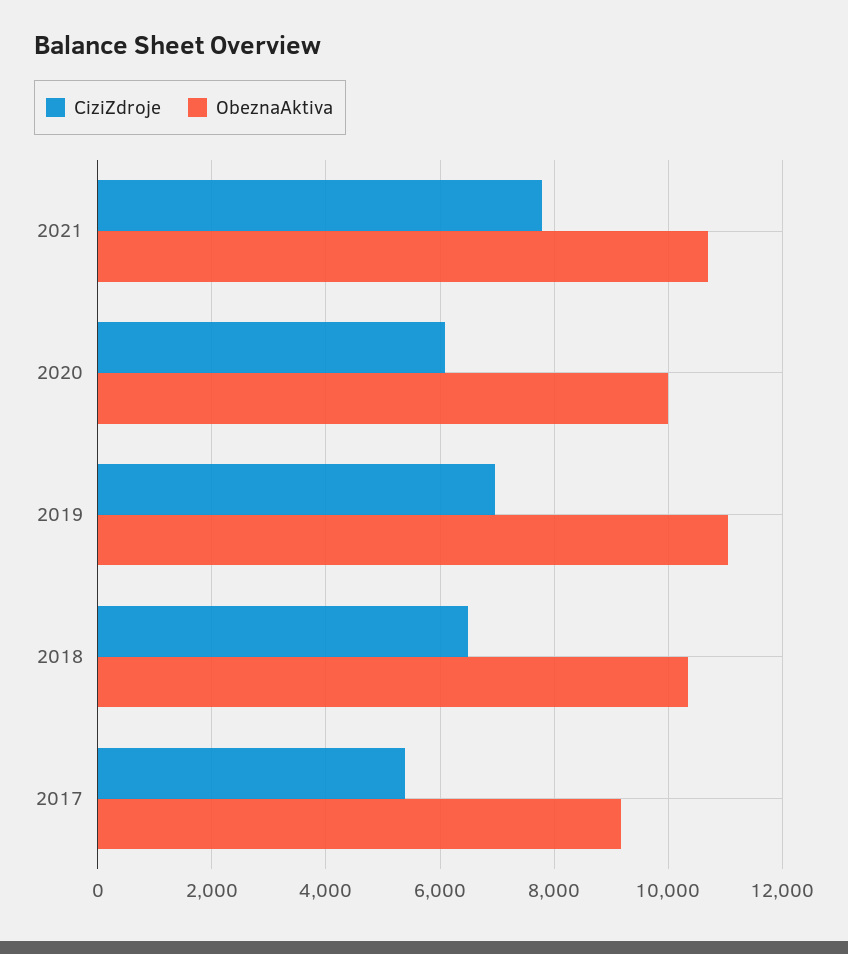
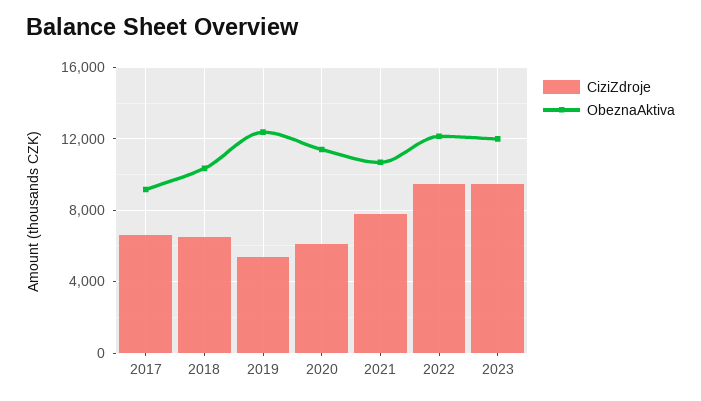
ObeznaAktiva, 2020: 10000 -> 11500
CiziZdroje, 2019: 7000 -> 5500
ObeznaAktiva, 2019: 11000 -> 12500
CiziZdroje, 2017: 5400 -> 6500
CiziZdroje, 2022: none -> 9500
ObeznaAktiva, 2022: none -> 12000
CiziZdroje, 2023: none -> 9500
ObeznaAktiva, 2023: none -> 12000

